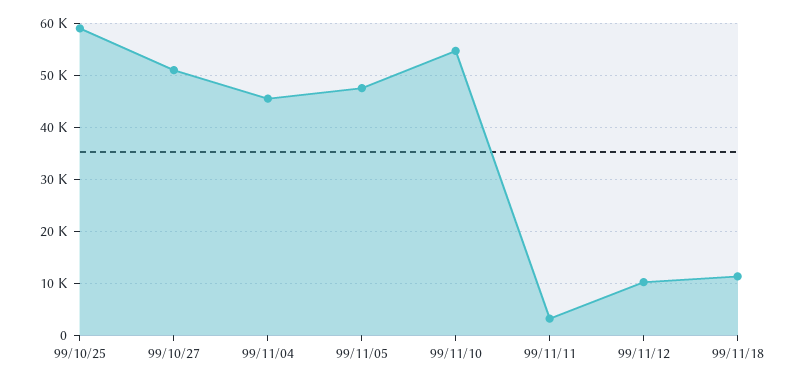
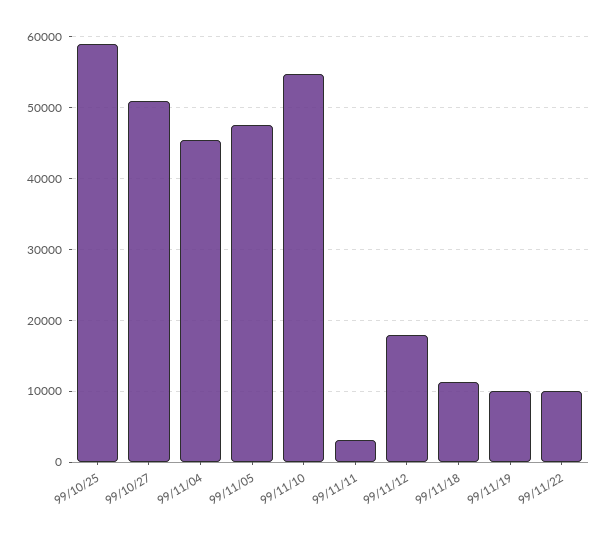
99/11/12: 10000 -> 18000
99/11/19: none -> 10000
99/11/22: none -> 10000

